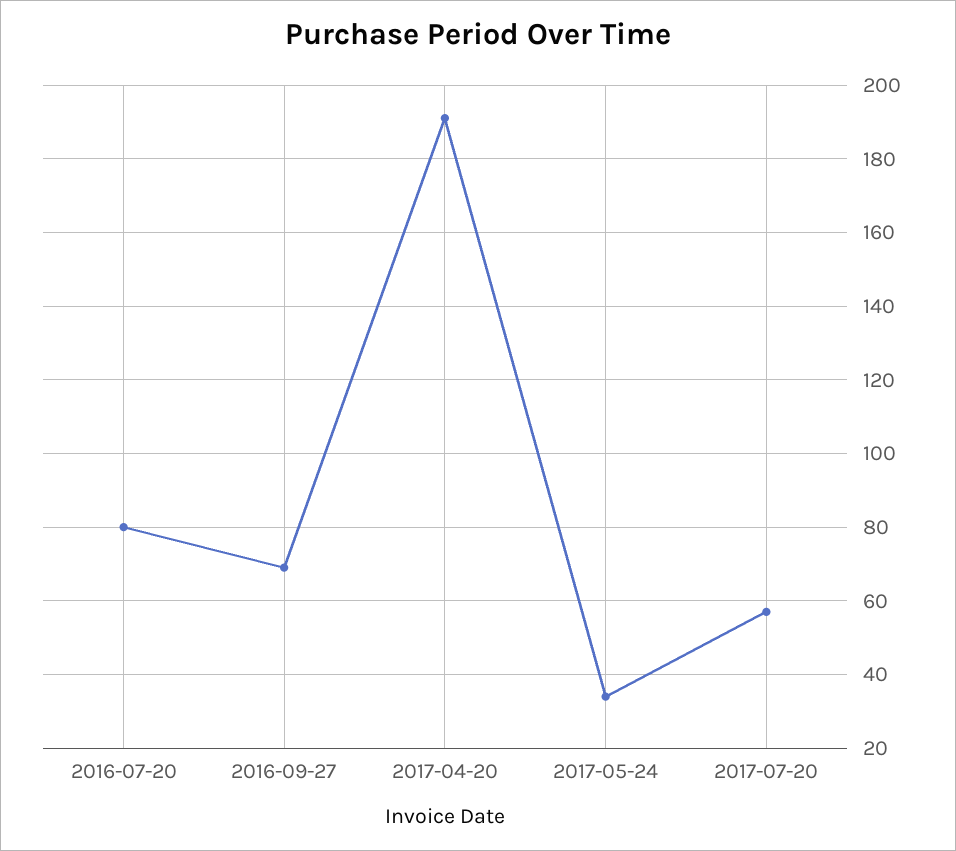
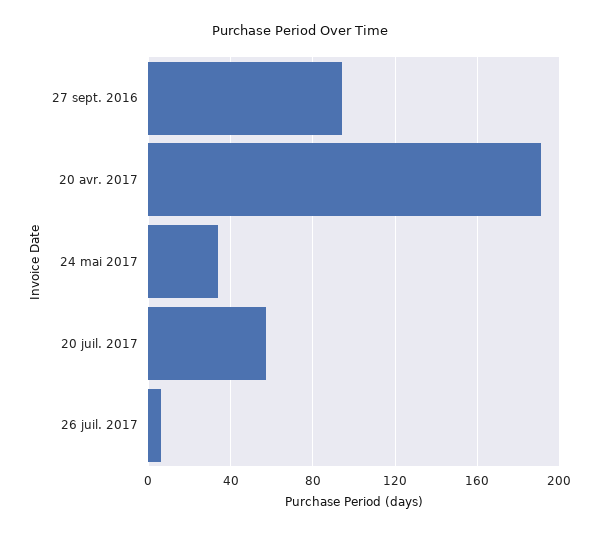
2016-07-20: 80 -> none
2016-09-27: 70 -> 95
26 juil. 2017: none -> 5

